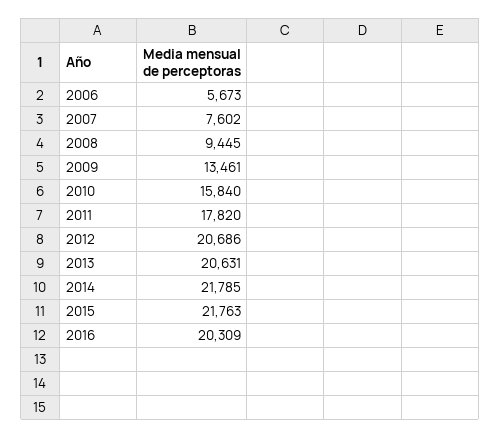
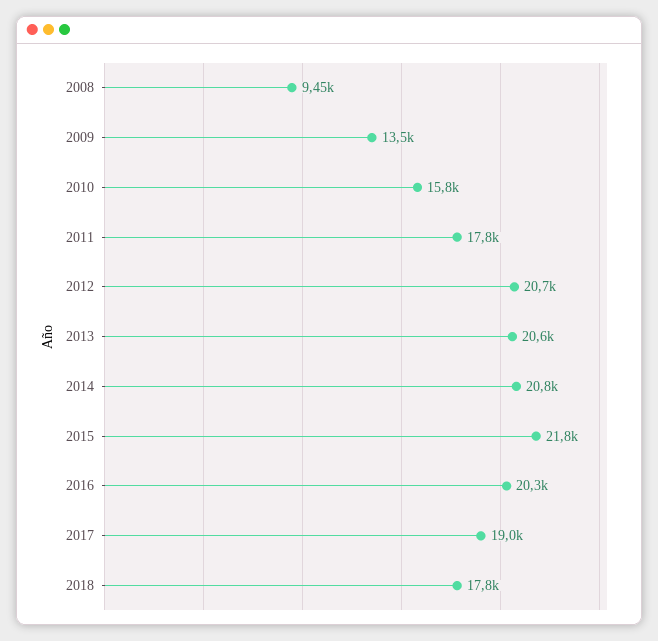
2006: 5673 -> none
2007: 7602 -> none
2014: 21785 -> 20800
2017: none -> 19000
2018: none -> 17800

